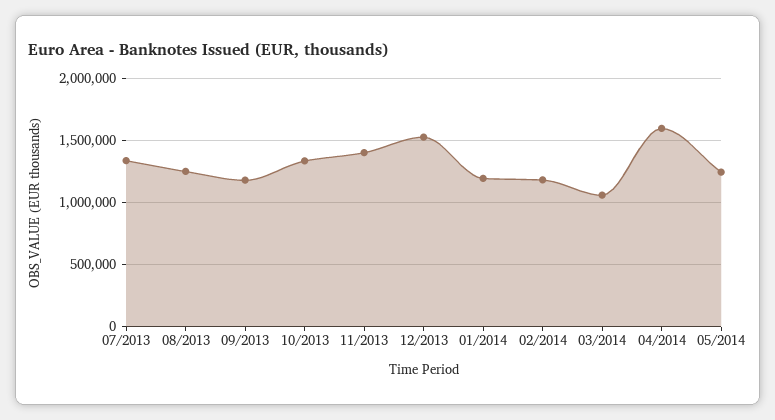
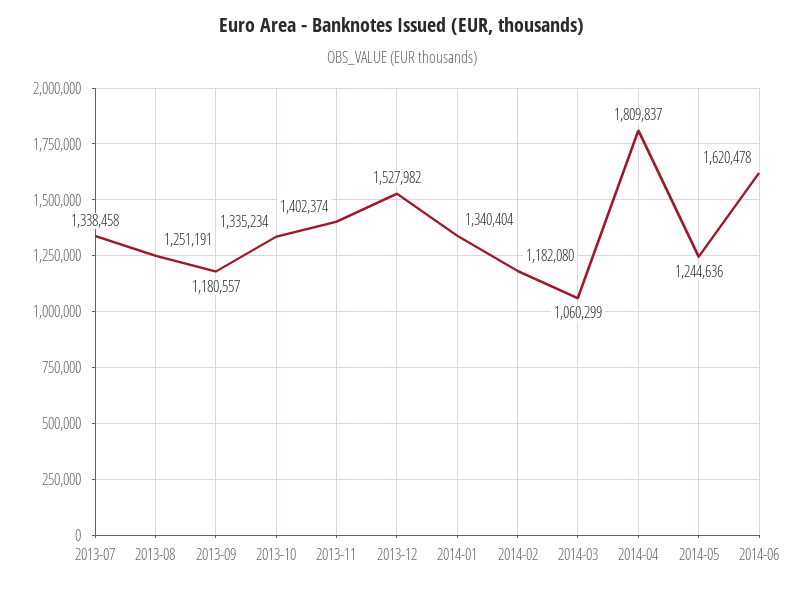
01/2014: 1200000 -> 1340404
04/2014: 1600000 -> 1809837
2014-06: none -> 1620478

